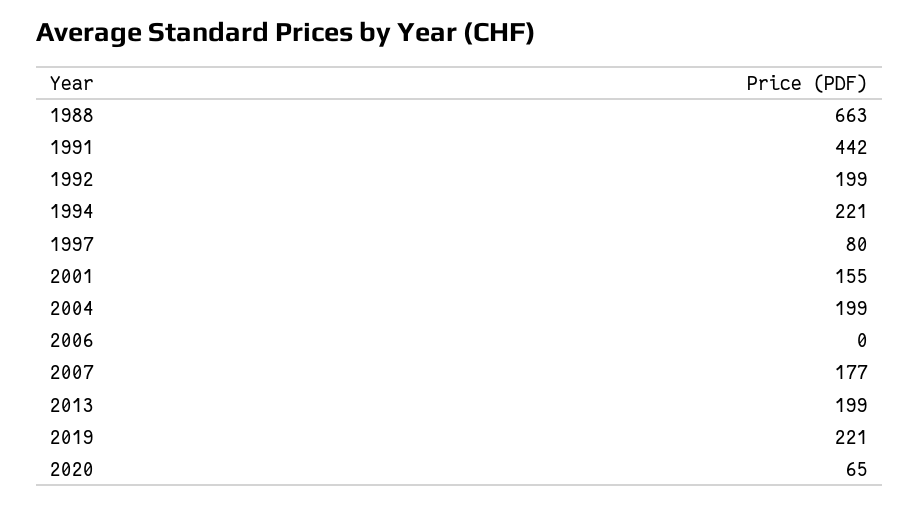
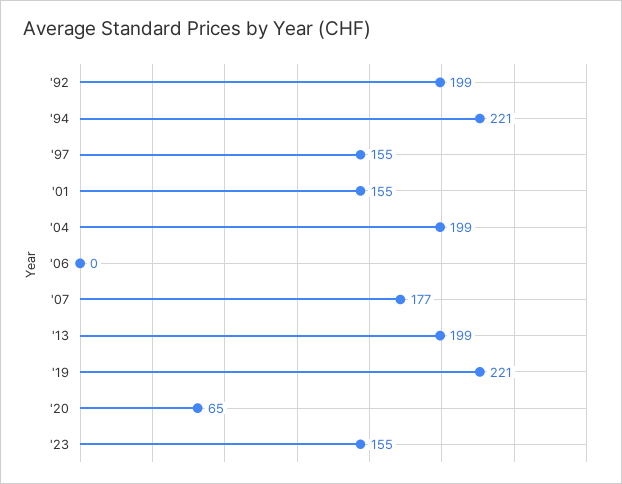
1988: 663 -> none
1991: 442 -> none
1997: 80 -> 155
'23: none -> 155

